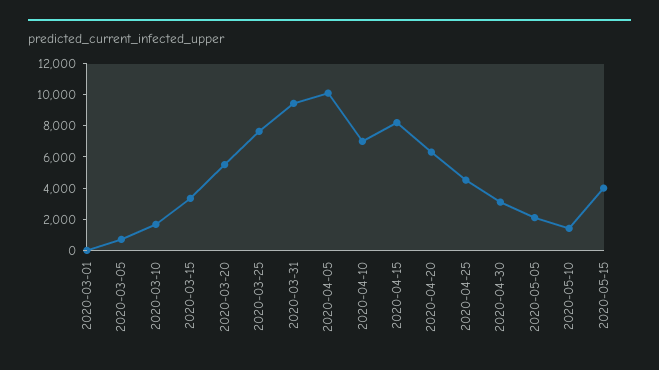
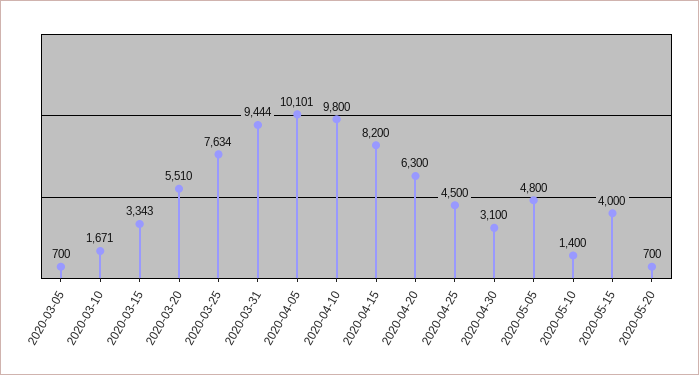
2020-03-01: 0 -> none
2020-04-10: 7000 -> 9800
2020-05-05: 2000 -> 4800
2020-05-20: none -> 700

